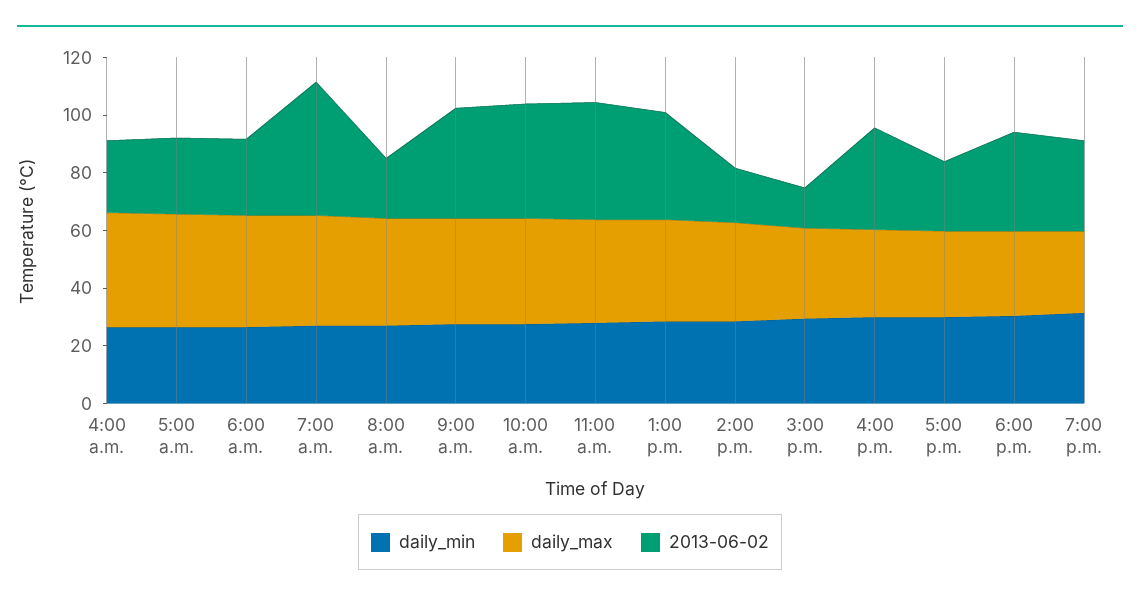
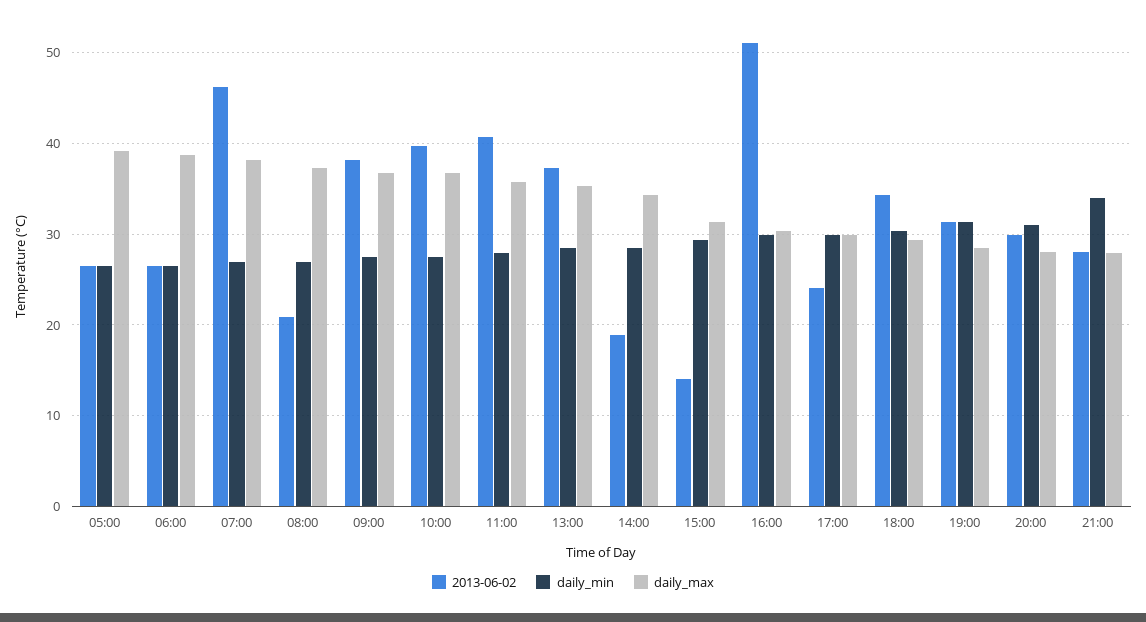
daily_min, 4:00 a.m.: 25 -> none
daily_max, 4:00 a.m.: 40 -> none
2013-06-02, 4:00 a.m.: 25 -> none
2013-06-02, 4:00 p.m.: 35 -> 51
2013-06-02, 20:00: none -> 30
daily_min, 20:00: none -> 31
daily_max, 20:00: none -> 28
2013-06-02, 21:00: none -> 28
daily_min, 21:00: none -> 34
daily_max, 21:00: none -> 28

